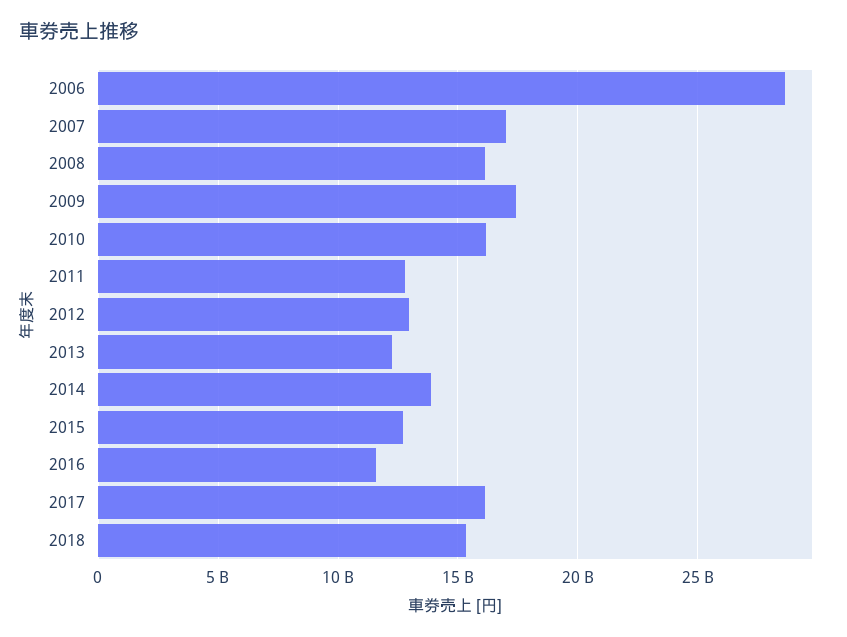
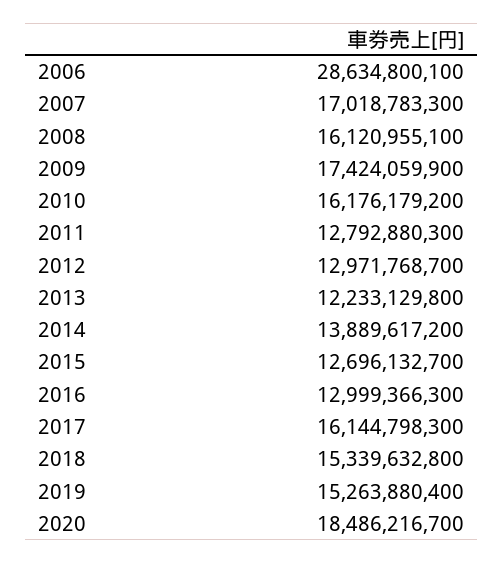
2016: 11500000000 -> 12999366300
2019: none -> 15263880400
2020: none -> 18486216700

